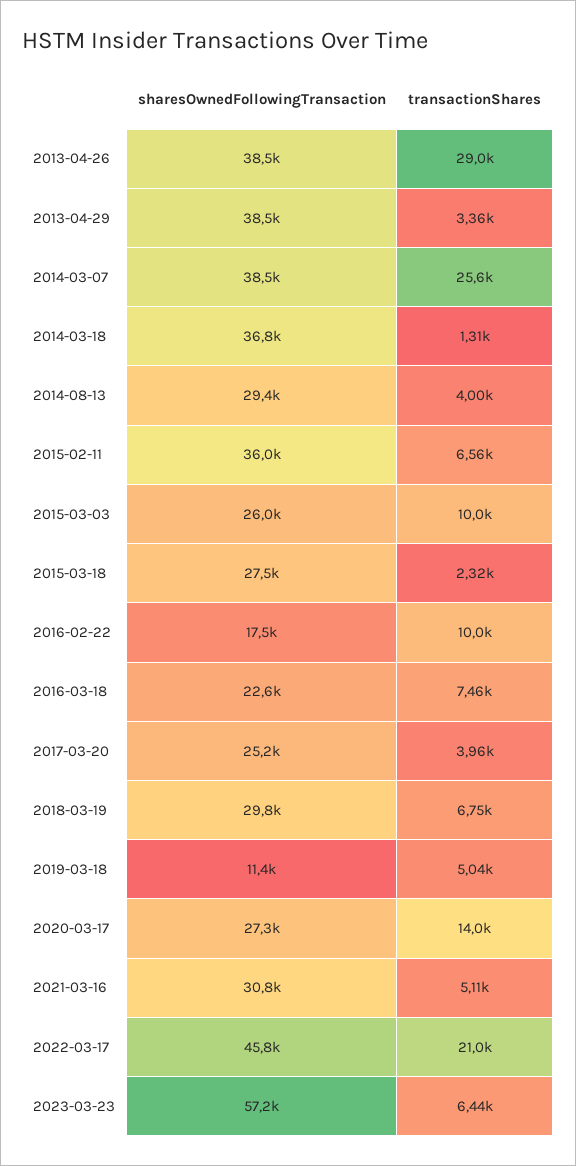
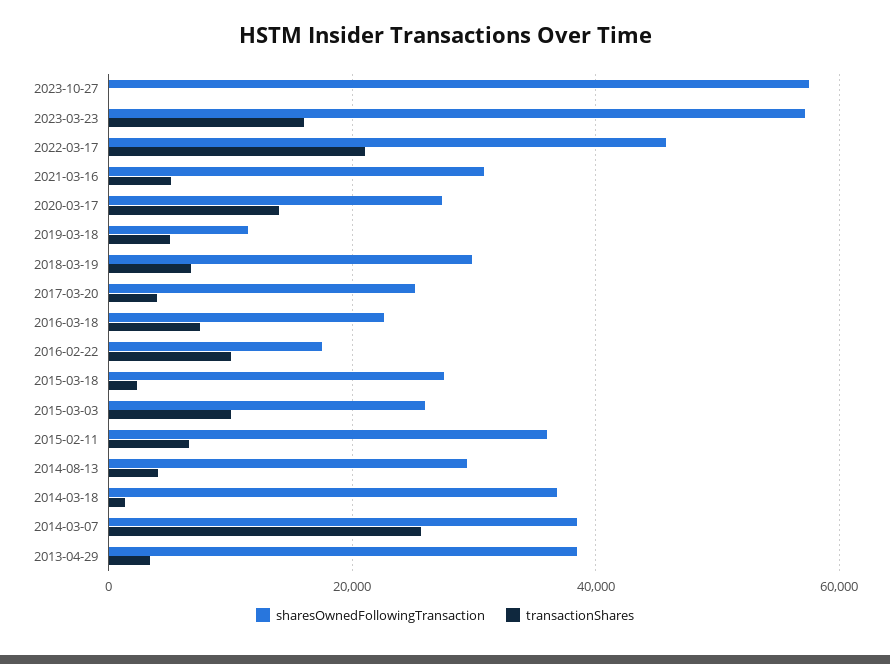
sharesOwnedFollowingTransaction, 2013-04-26: 38500 -> none
transactionShares, 2013-04-26: 29000 -> none
transactionShares, 2023-03-23: 6440 -> 16000
sharesOwnedFollowingTransaction, 2023-10-27: none -> 58000
transactionShares, 2023-10-27: none -> 0

